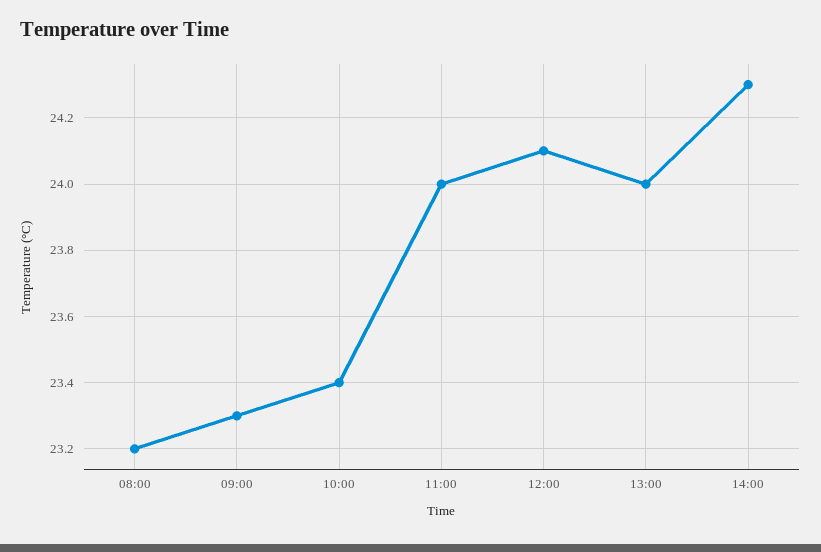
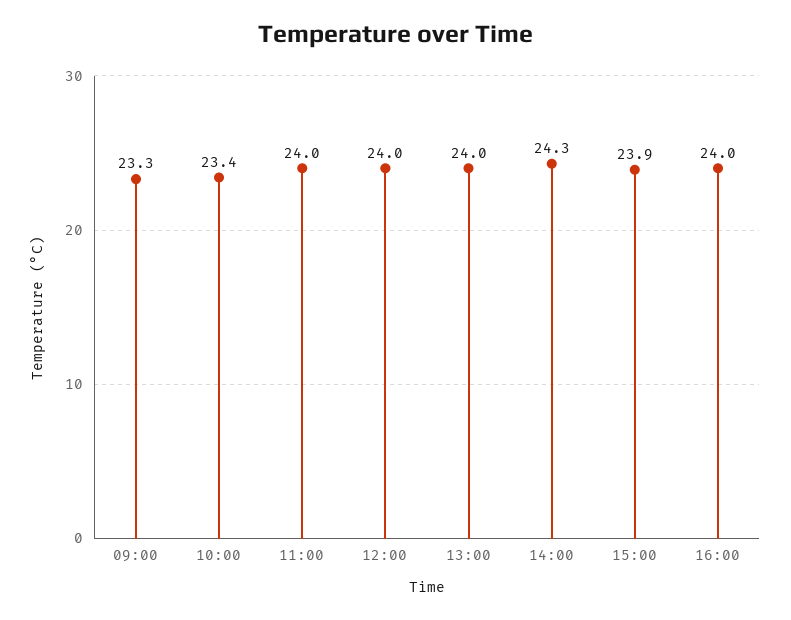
08:00: 23.2 -> none
12:00: 24.1 -> 24
15:00: none -> 23.9
16:00: none -> 24

